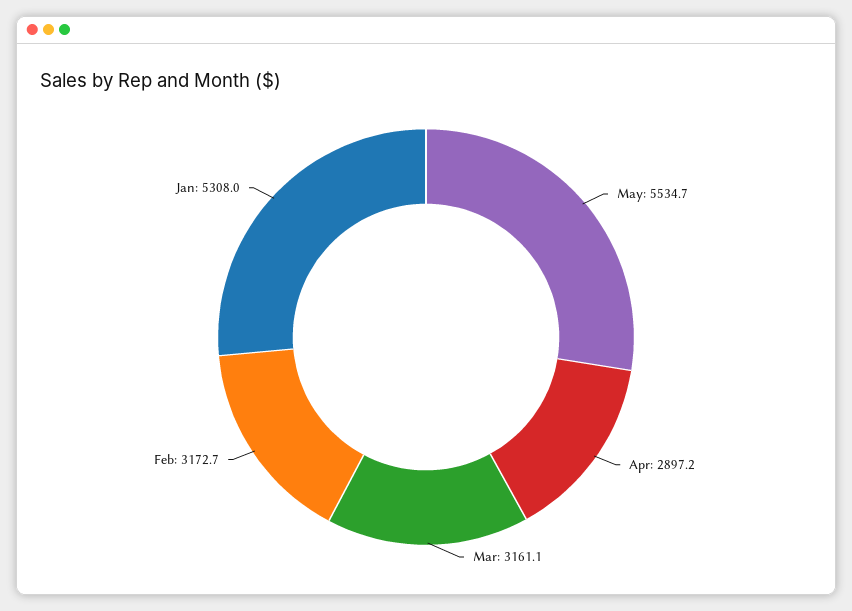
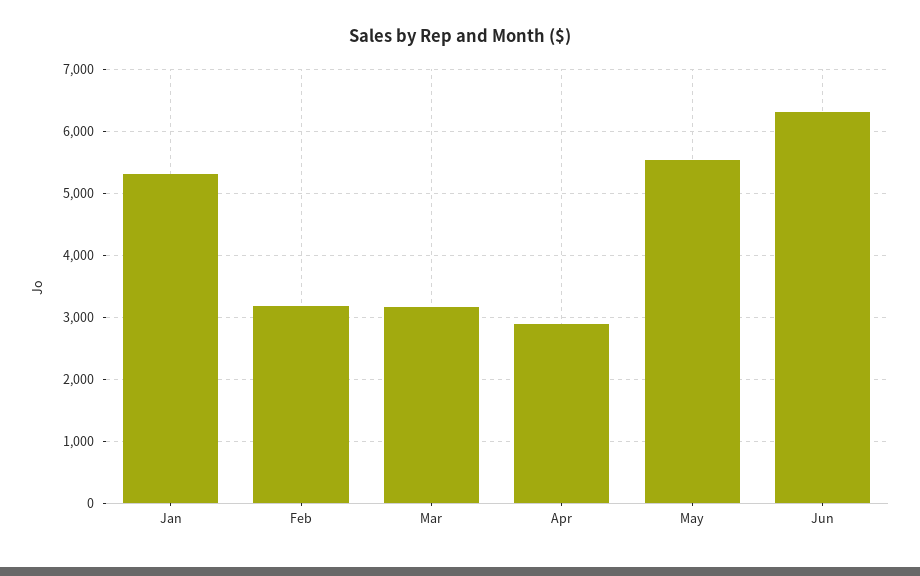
Jun: none -> 6300

